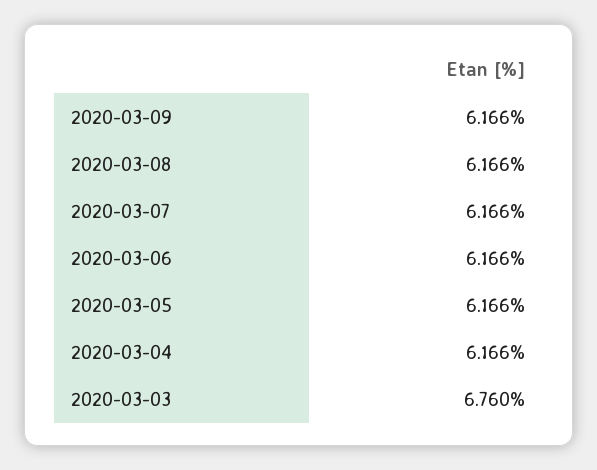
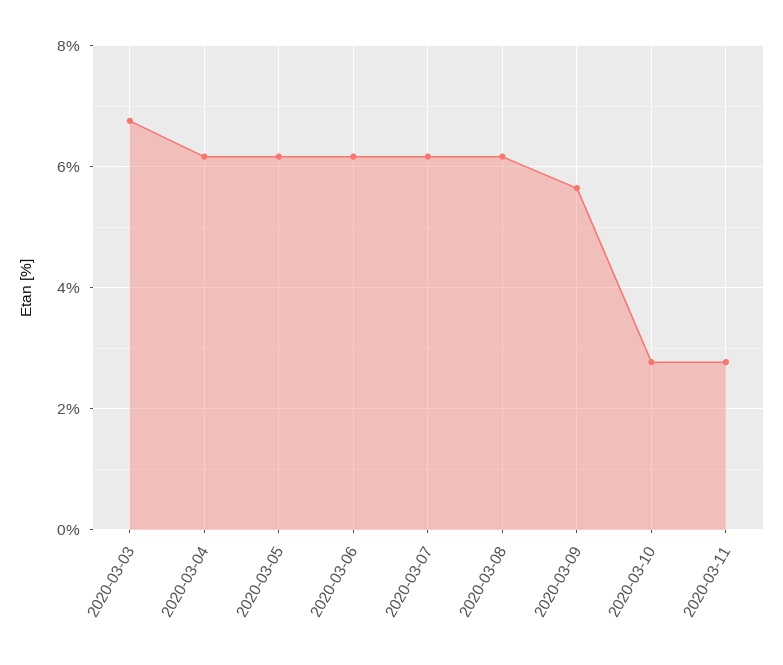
2020-03-09: 6.166 -> 5.6
2020-03-10: none -> 2.8
2020-03-11: none -> 2.8

